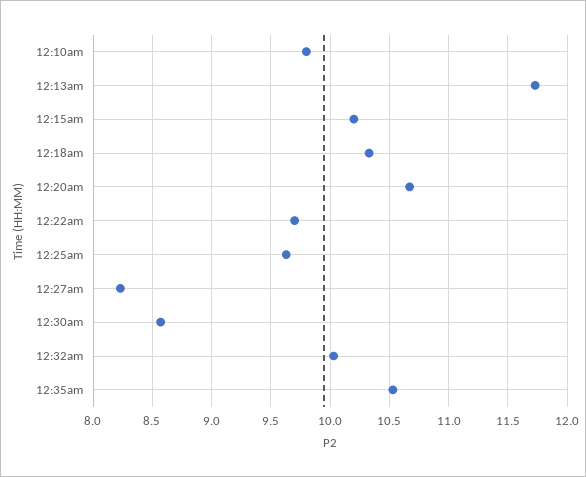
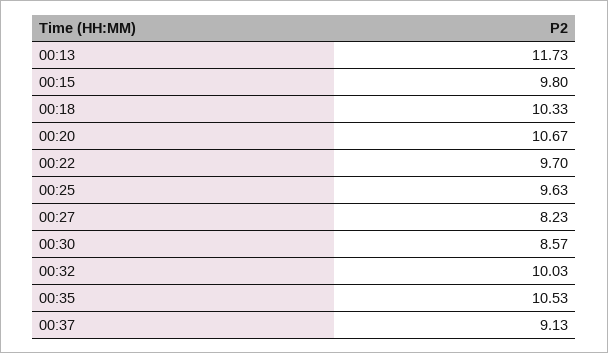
12:10am: 9.8 -> none
12:15am: 10.2 -> 9.8
00:37: none -> 9.13

